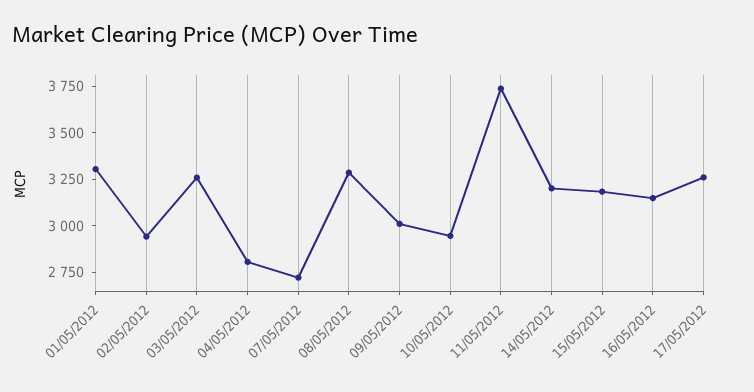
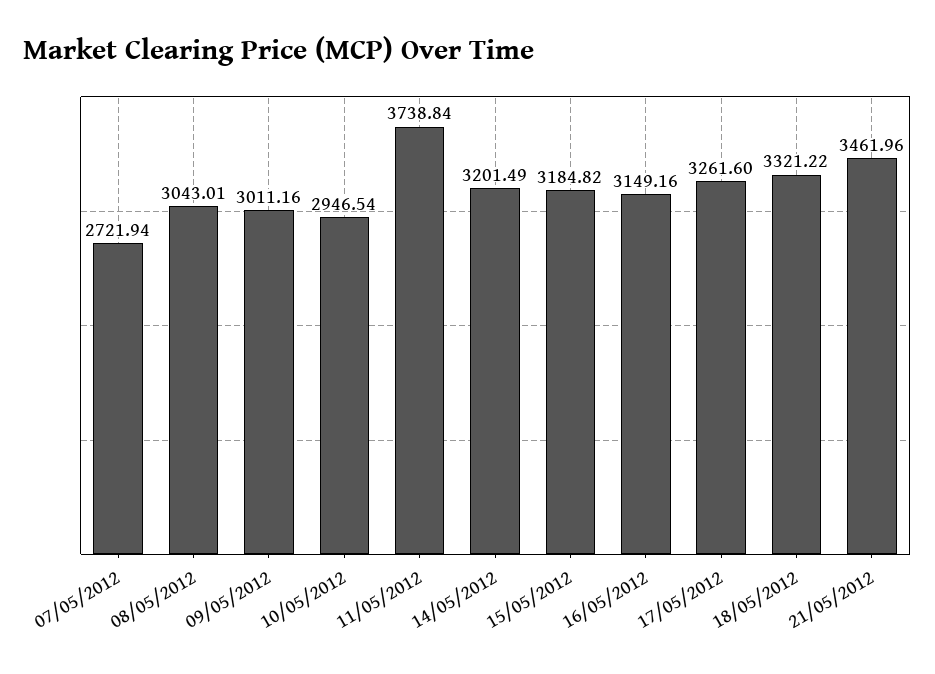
01/05/2012: 3300 -> none
02/05/2012: 2950 -> none
03/05/2012: 3250 -> none
04/05/2012: 2800 -> none
08/05/2012: 3300 -> 3043.01
18/05/2012: none -> 3321.22
21/05/2012: none -> 3461.96

